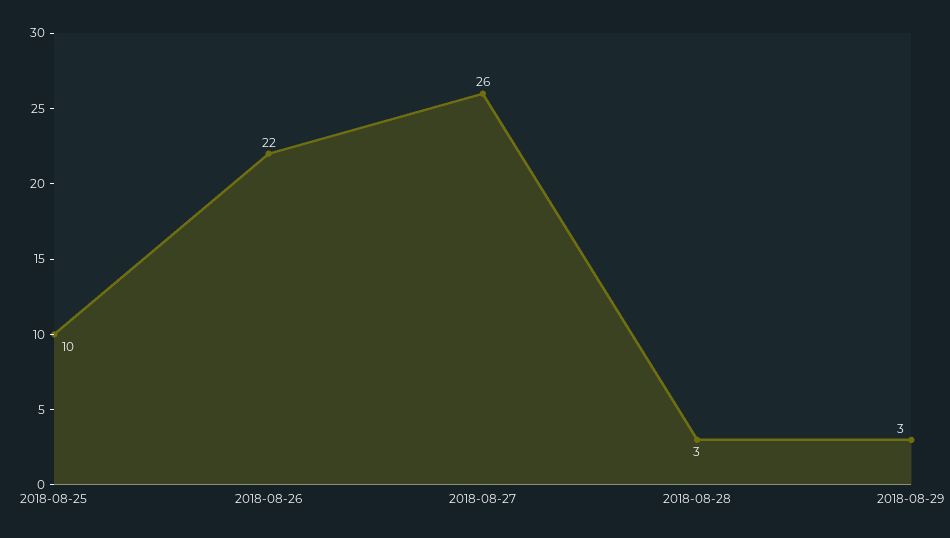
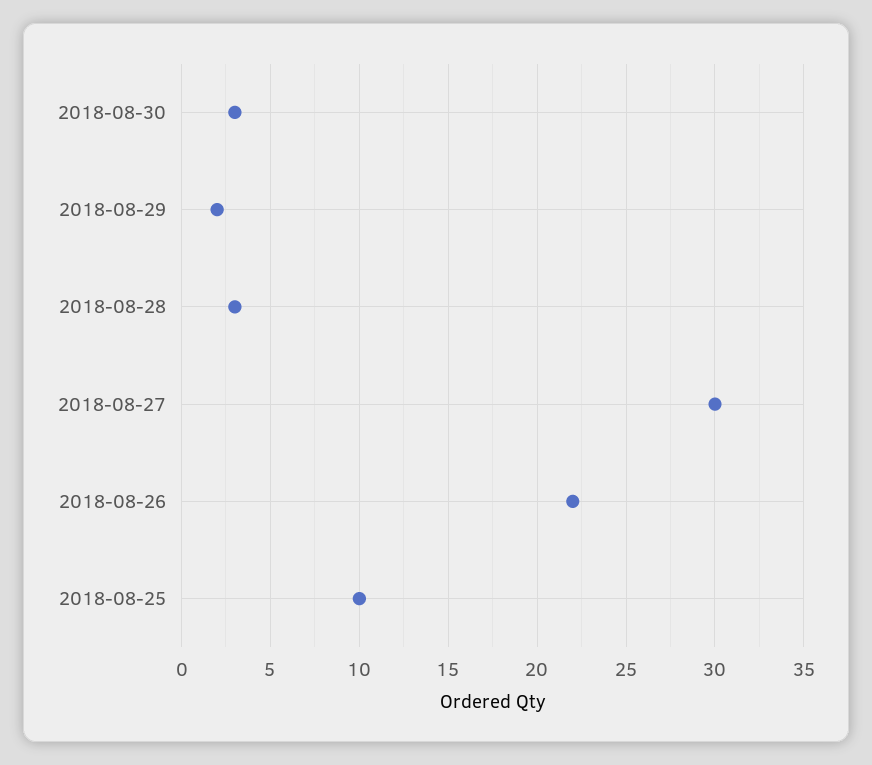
2018-08-27: 26 -> 30
2018-08-29: 3 -> 2
2018-08-30: none -> 3

